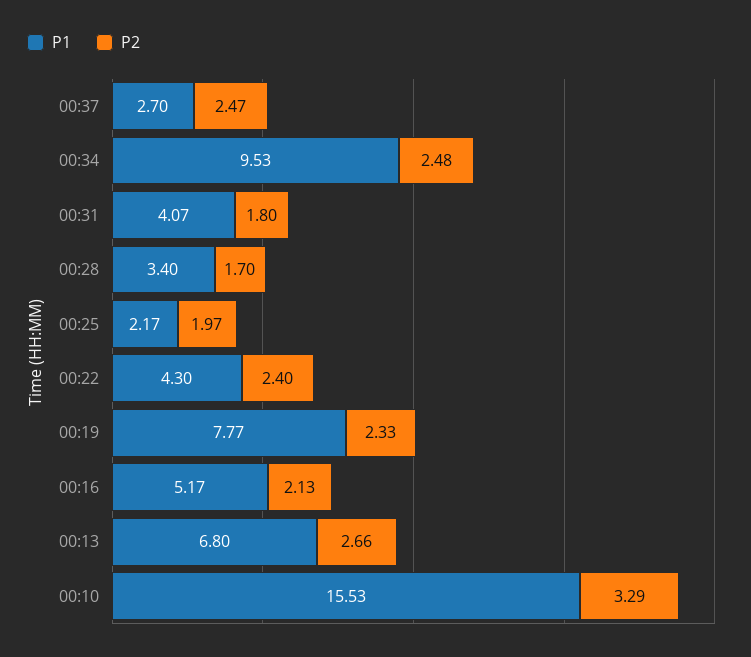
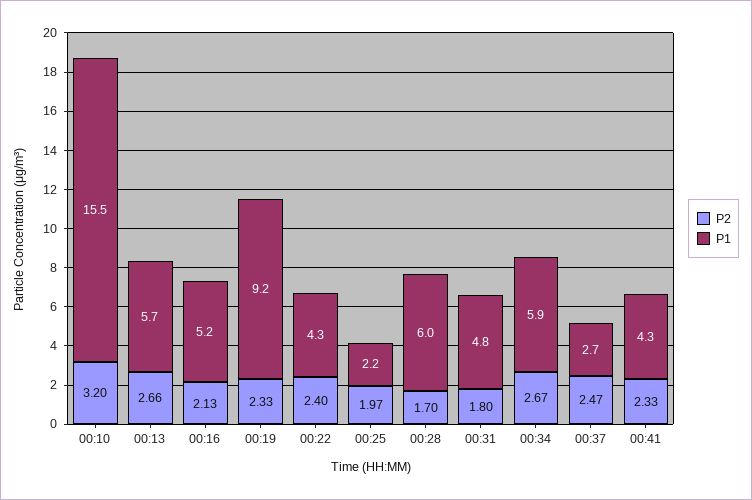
P1, 00:34: 9.53 -> 5.9
P2, 00:34: 2.48 -> 2.67
P1, 00:31: 4.07 -> 4.8
P1, 00:28: 3.4 -> 6
P1, 00:19: 7.77 -> 9.2
P1, 00:13: 6.8 -> 5.7
P2, 00:10: 3.29 -> 3.2
P2, 00:41: none -> 2.33
P1, 00:41: none -> 4.3

